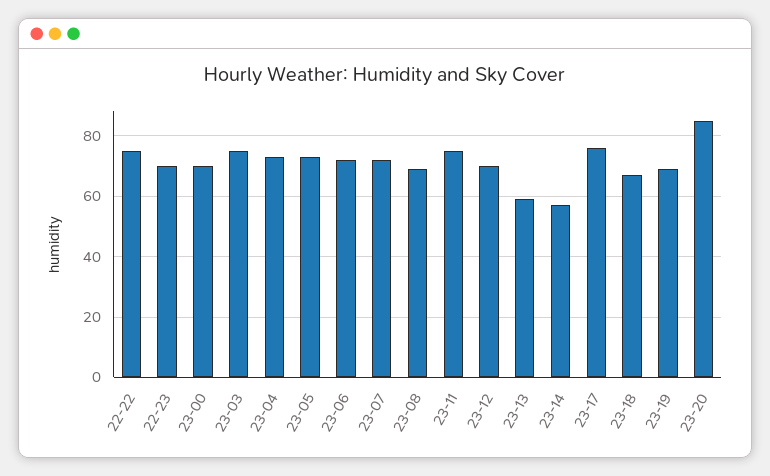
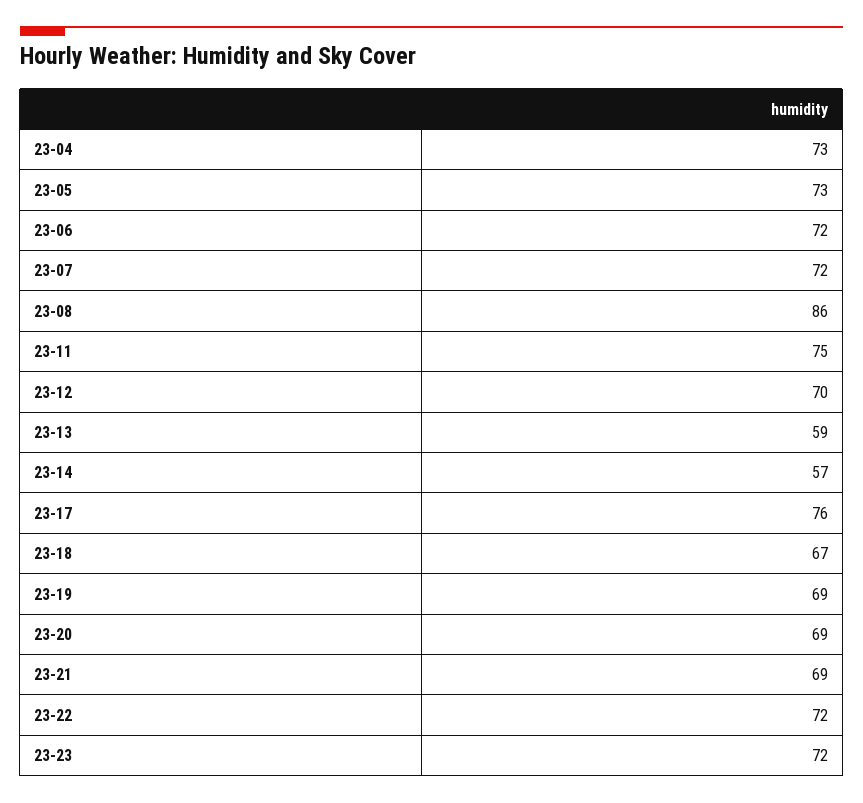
22-22: 75 -> none
22-23: 70 -> none
23-00: 70 -> none
23-03: 75 -> none
23-08: 70 -> 86
23-20: 85 -> 69
23-21: none -> 69
23-22: none -> 72
23-23: none -> 72

